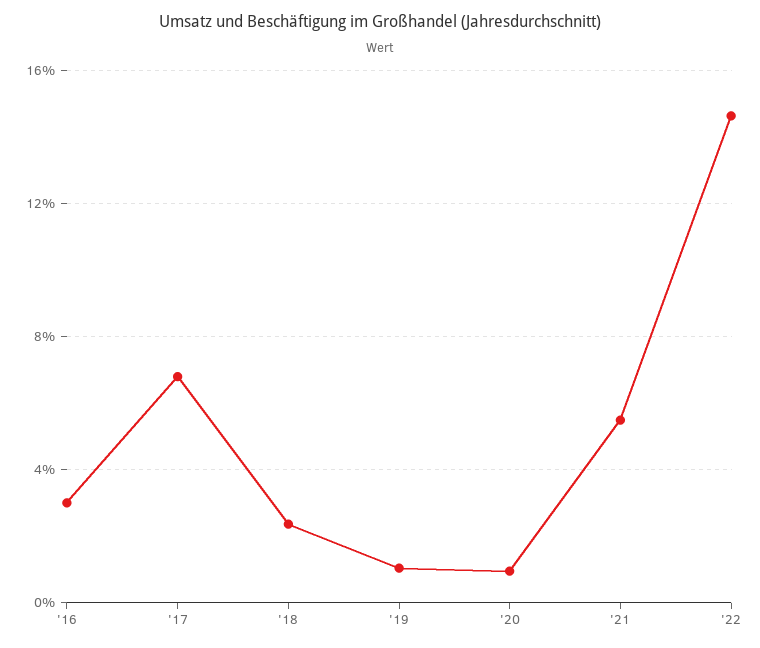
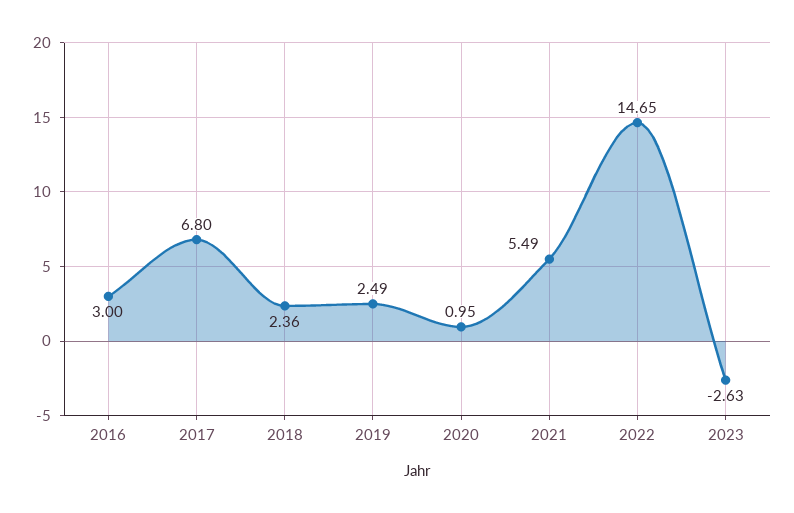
'19: 1 -> 2.49
2023: none -> -2.63

